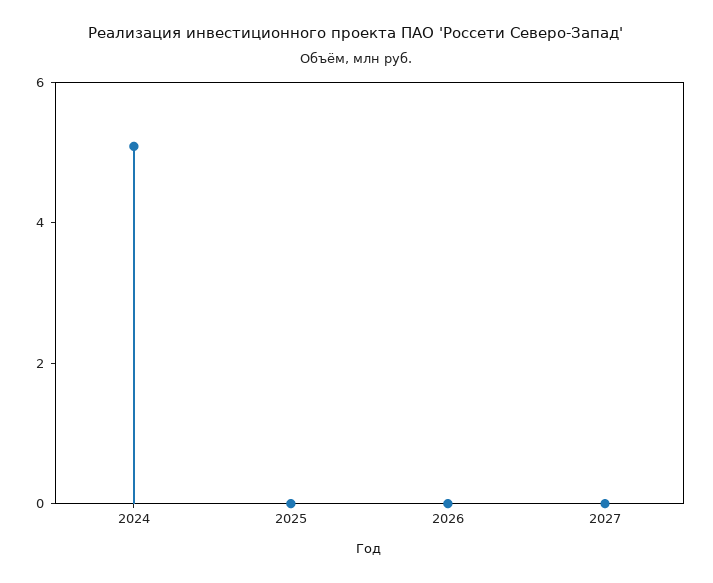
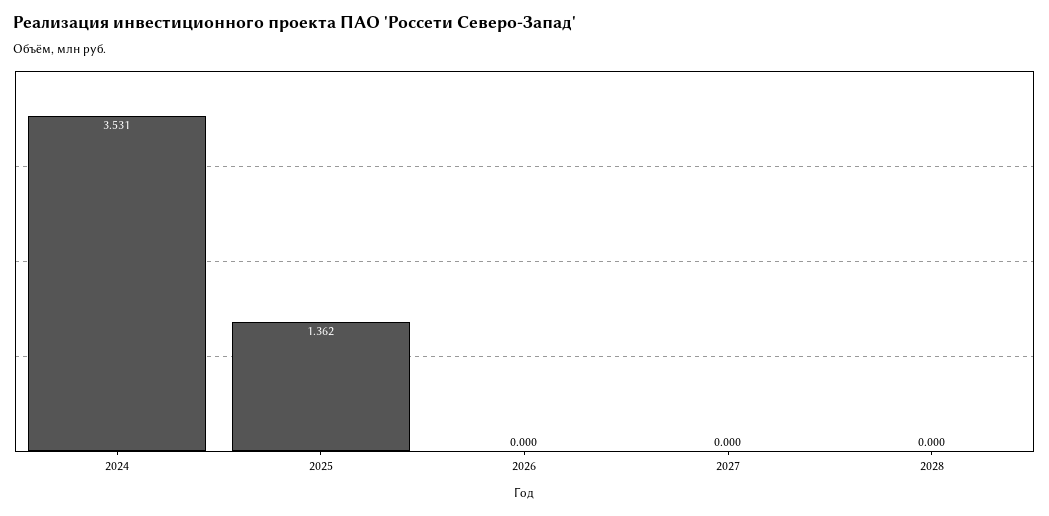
2024: 5 -> 3.531
2025: 0 -> 1.362
2028: none -> 0

